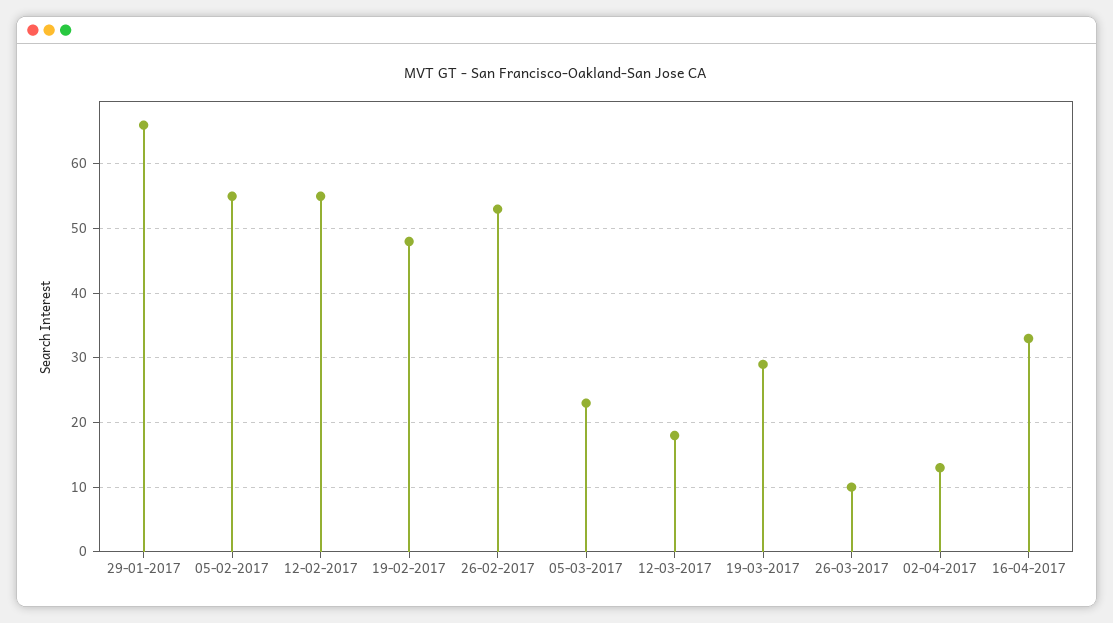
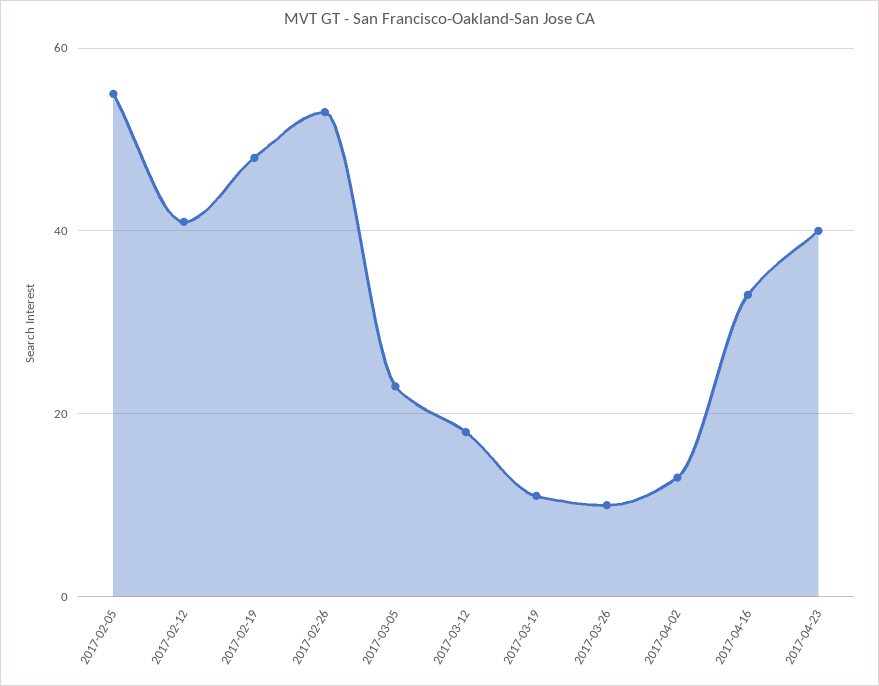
29-01-2017: 66 -> none
12-02-2017: 55 -> 40
19-03-2017: 29 -> 10
2017-04-23: none -> 40

